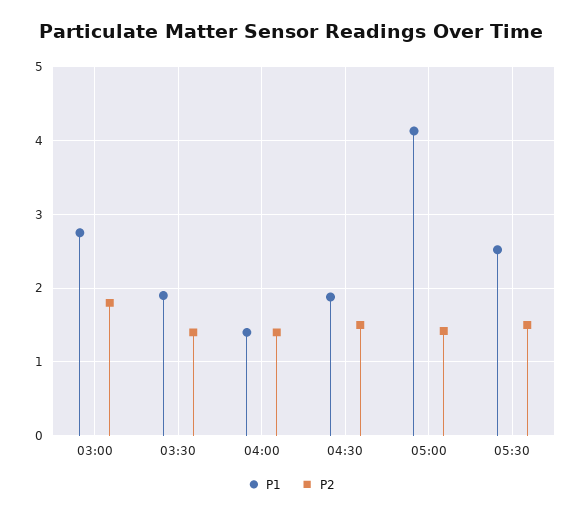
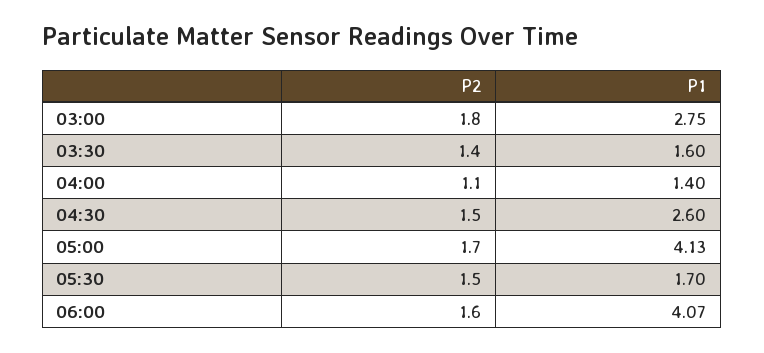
P1, 03:30: 1.9 -> 1.6
P2, 04:00: 1.4 -> 1.1
P1, 04:30: 1.9 -> 2.6
P2, 05:00: 1.4 -> 1.7
P1, 05:30: 2.5 -> 1.7
P2, 06:00: none -> 1.6
P1, 06:00: none -> 4.07

